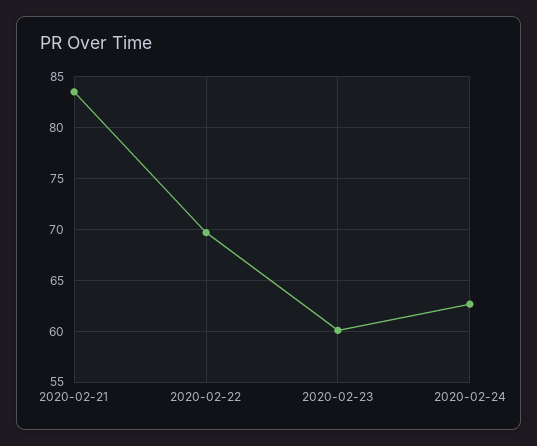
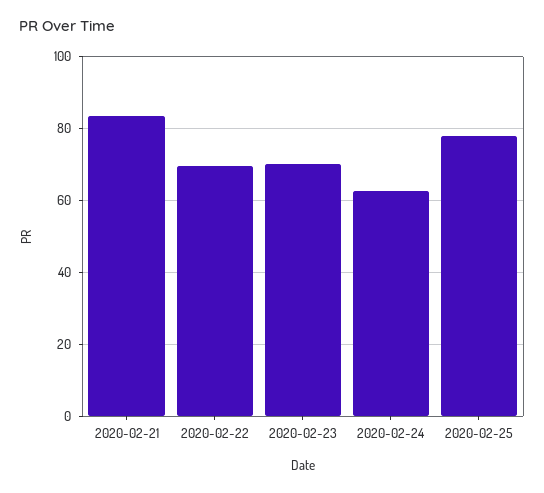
2020-02-23: 60 -> 70
2020-02-25: none -> 78

